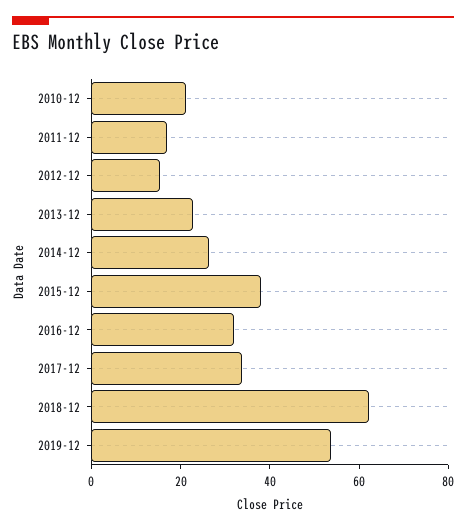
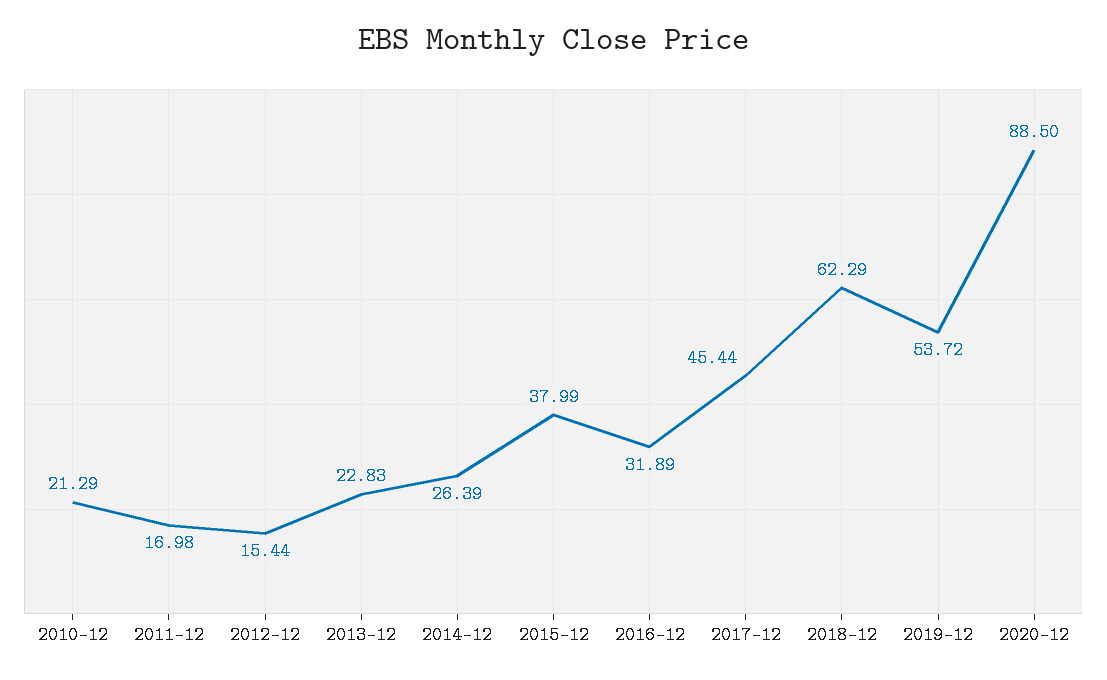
2017-12: 35 -> 45.44
2020-12: none -> 88.5

